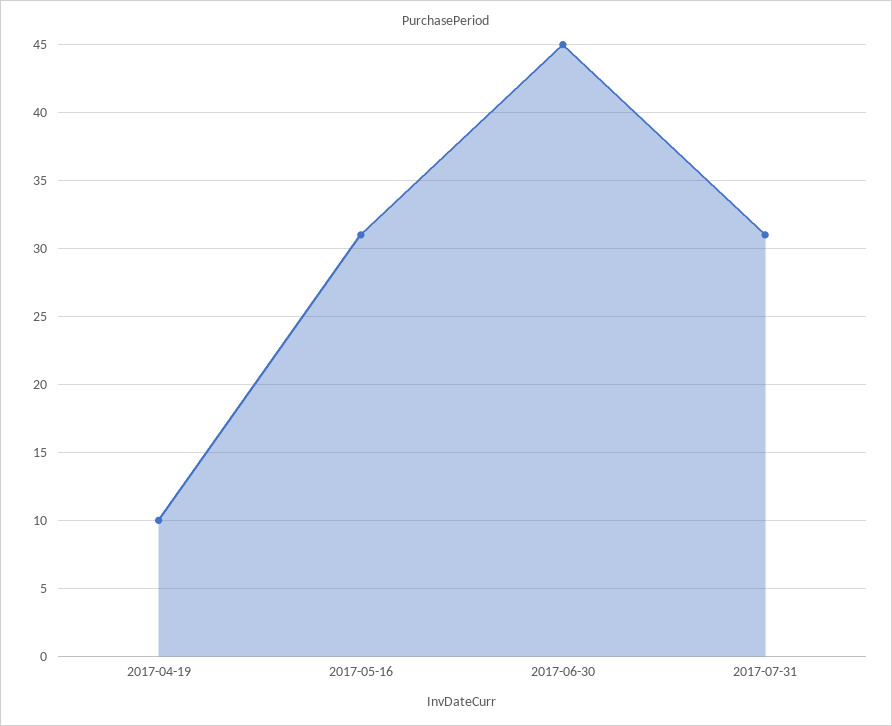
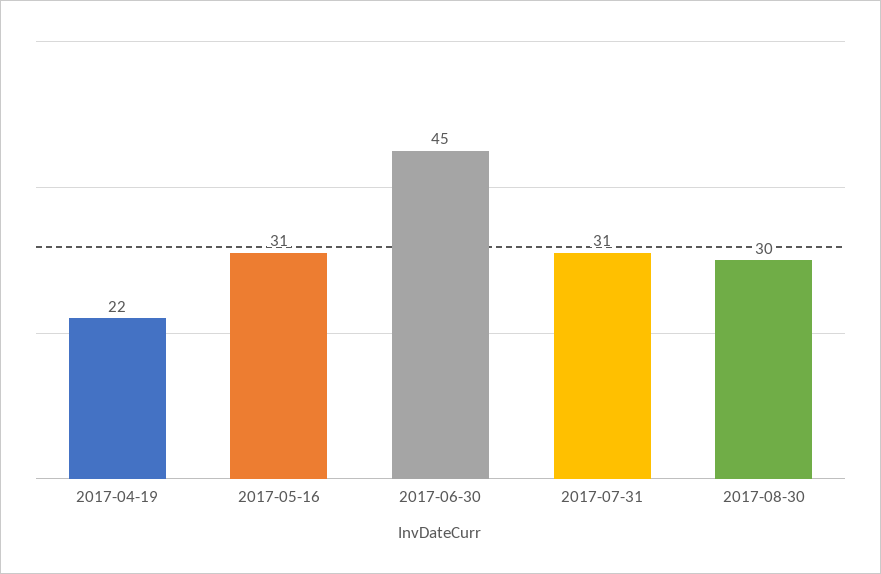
2017-04-19: 10 -> 22
2017-08-30: none -> 30

